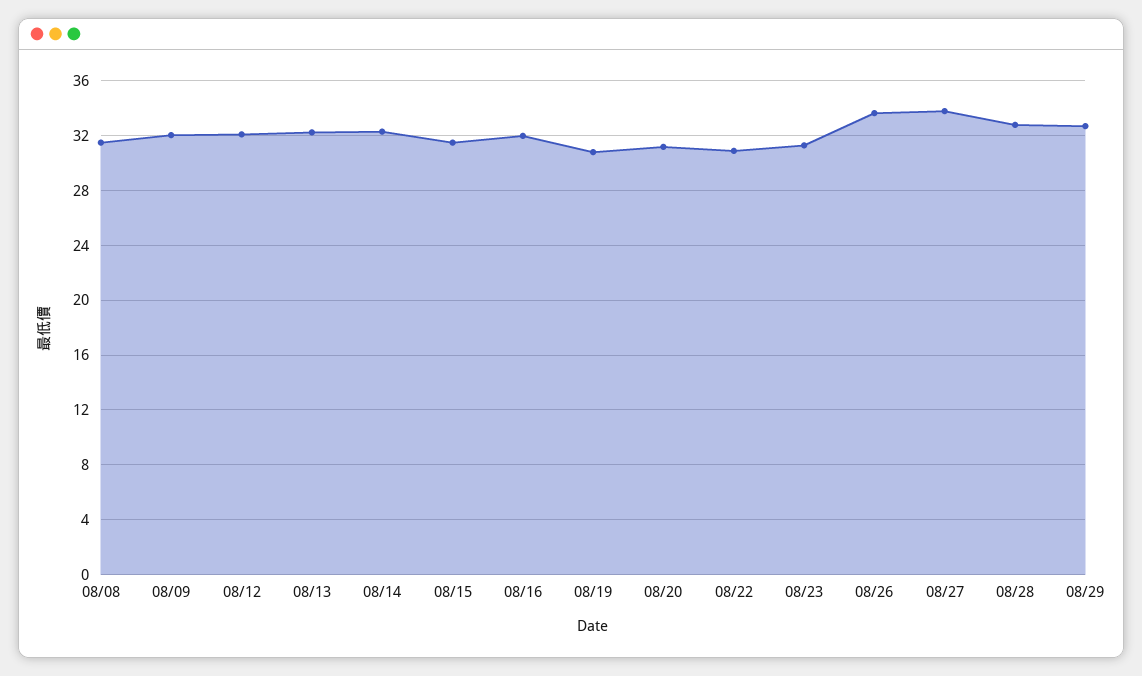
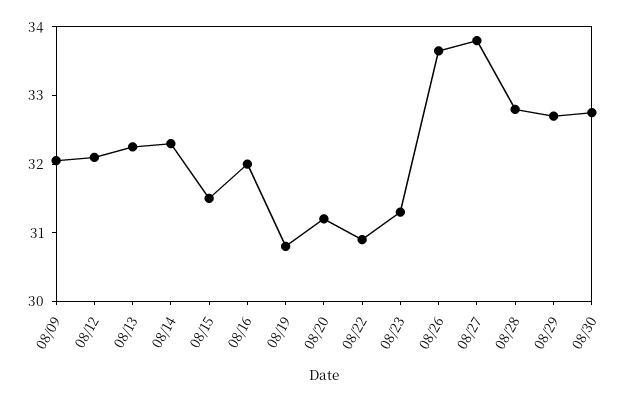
08/08: 31.5 -> none
08/30: none -> 32.8

